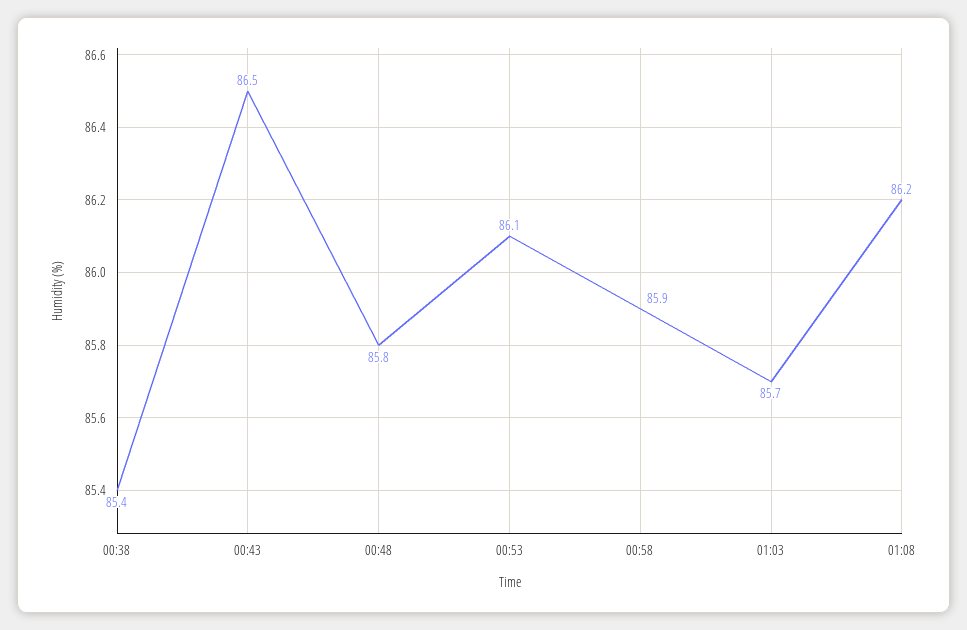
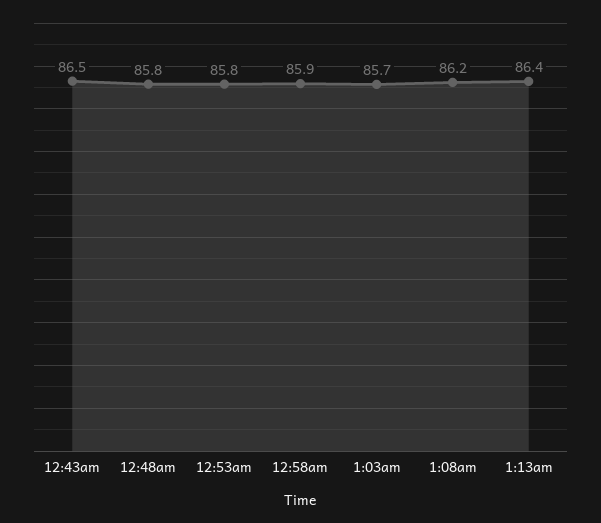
00:38: 85.4 -> none
00:53: 86.1 -> 85.8
1:13am: none -> 86.4

